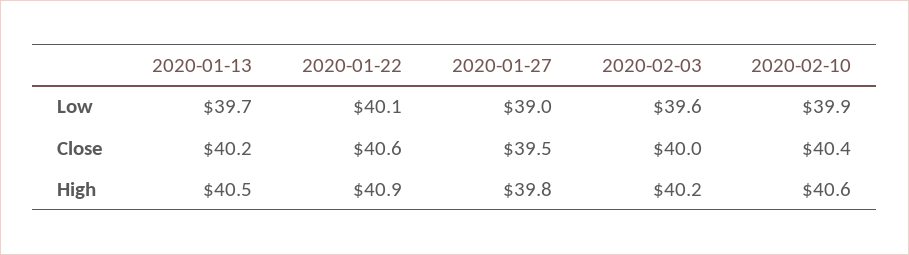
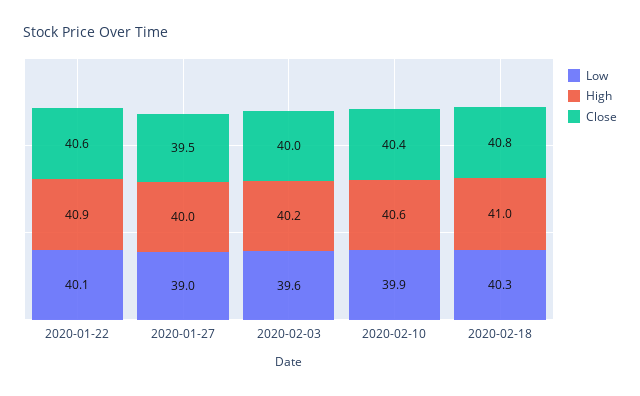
Low, 2020-01-13: 39.7 -> none
Close, 2020-01-13: 40.2 -> none
High, 2020-01-13: 40.5 -> none
High, 2020-01-27: 39.8 -> 40
Low, 2020-02-18: none -> 40.3
High, 2020-02-18: none -> 41
Close, 2020-02-18: none -> 40.8

